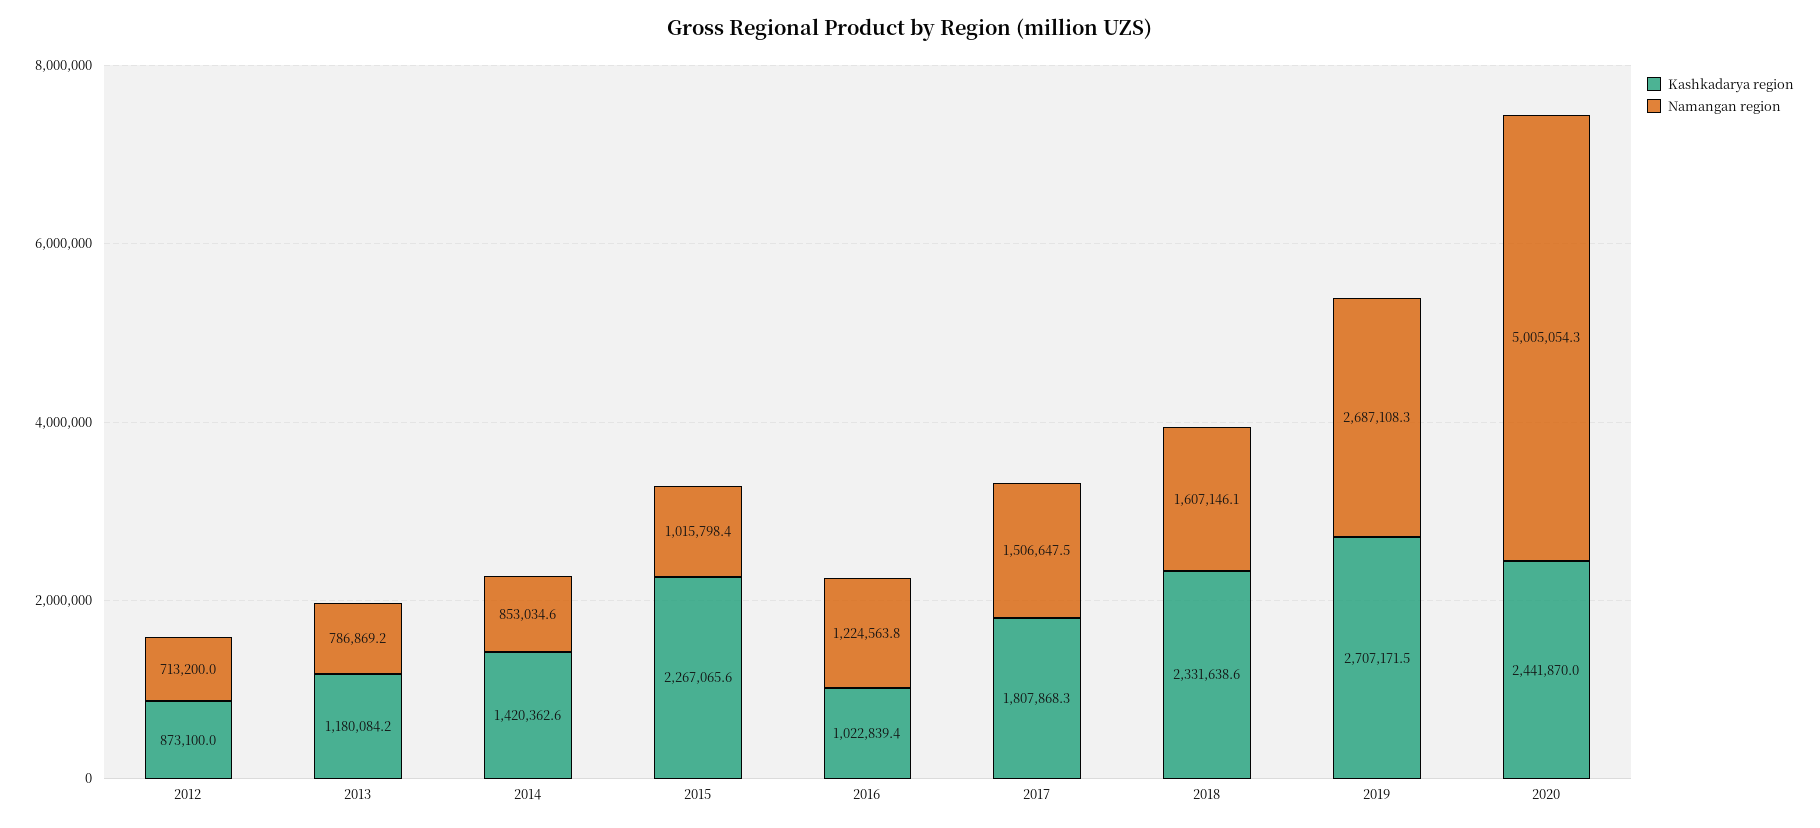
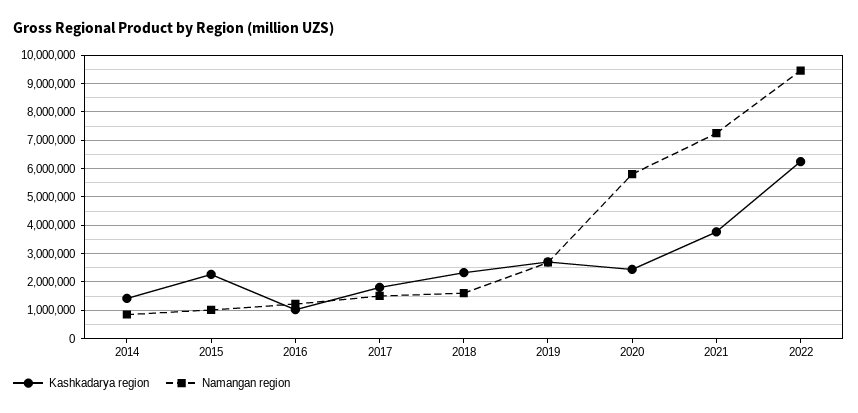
Kashkadarya region, 2012: 873100 -> none
Namangan region, 2012: 713200 -> none
Kashkadarya region, 2013: 1180084.2 -> none
Namangan region, 2013: 786869.2 -> none
Namangan region, 2020: 5005054.3 -> 5750000
Kashkadarya region, 2021: none -> 3750000
Namangan region, 2021: none -> 7250000
Kashkadarya region, 2022: none -> 6250000
Namangan region, 2022: none -> 9500000

